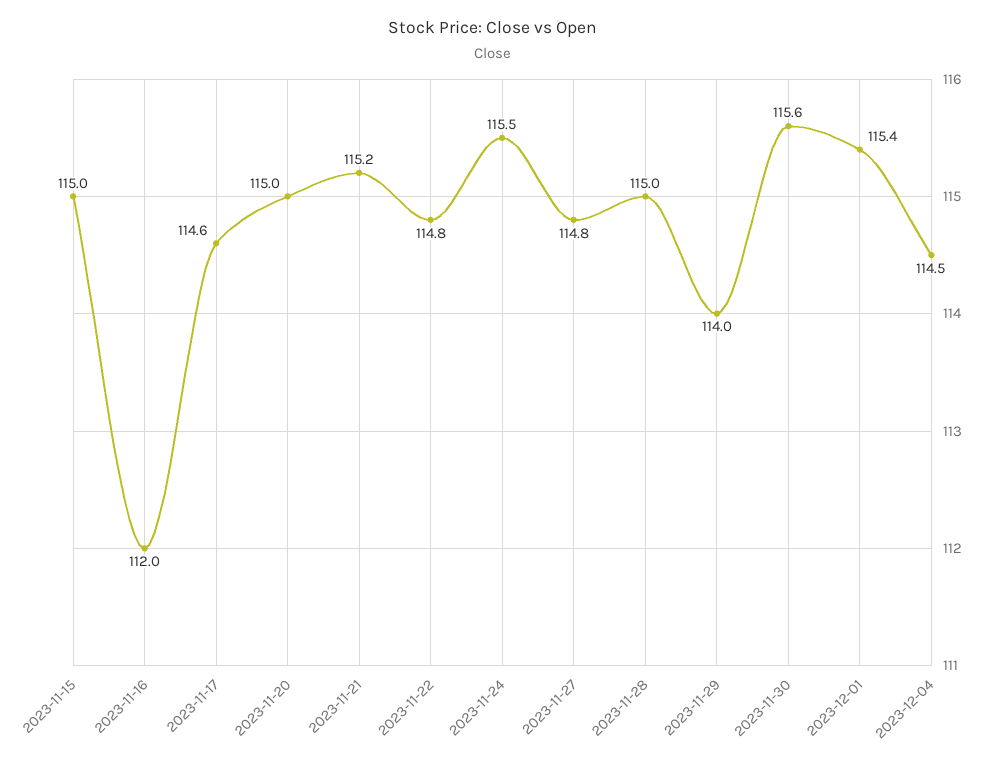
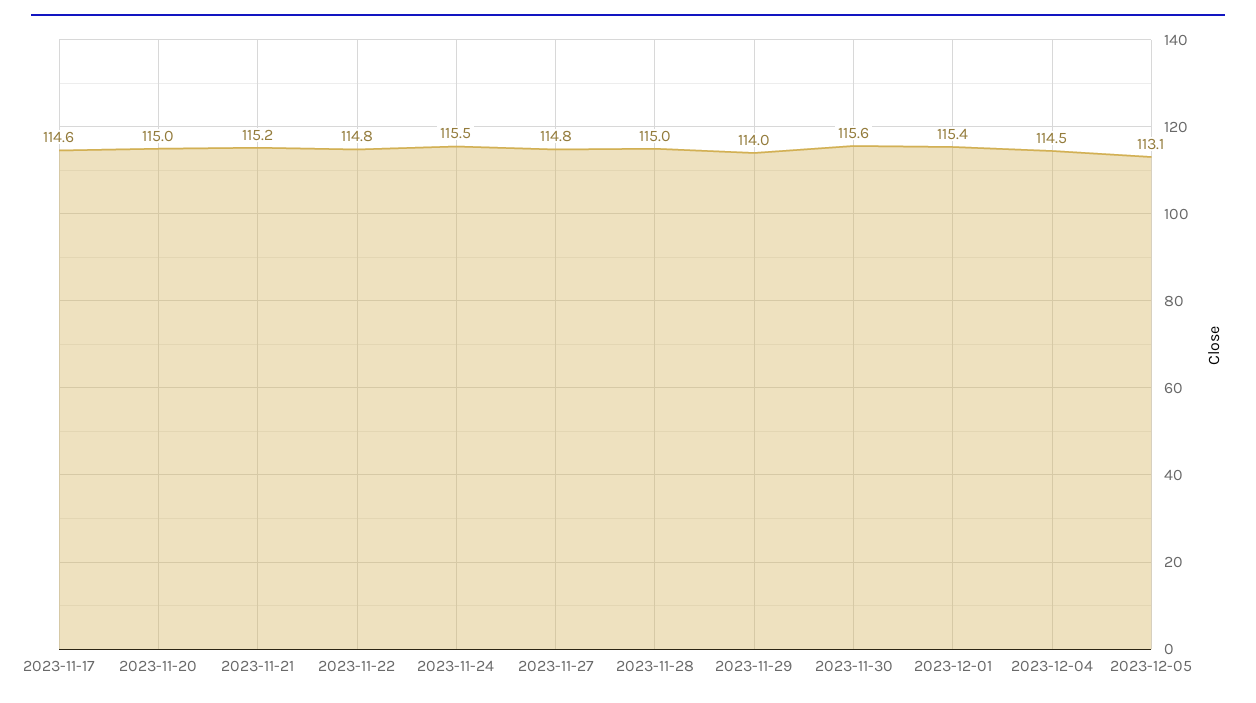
2023-11-15: 115 -> none
2023-11-16: 112 -> none
2023-12-05: none -> 113.1

